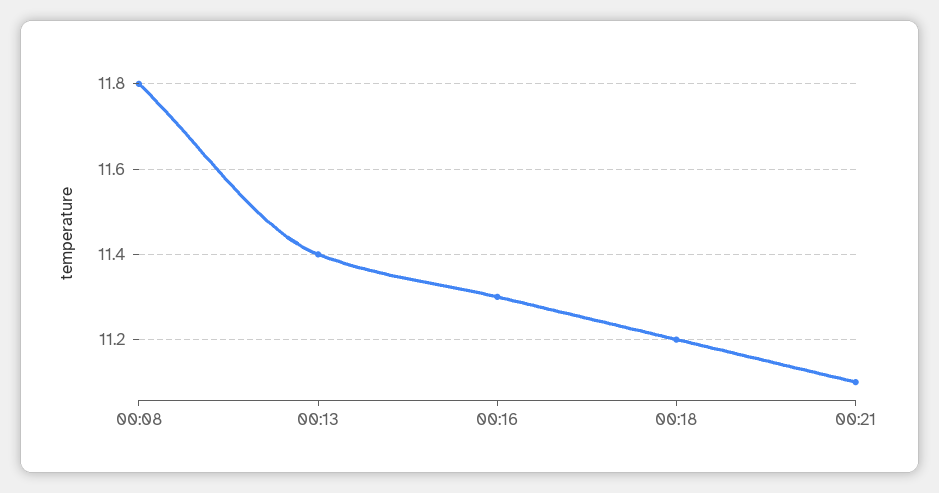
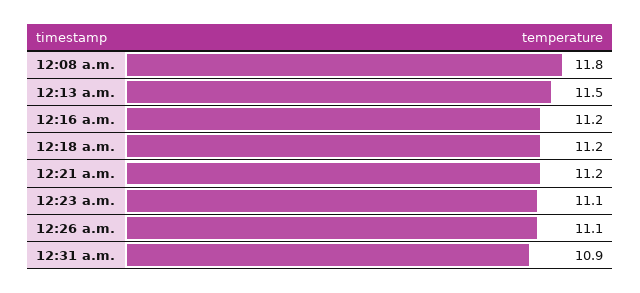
00:13: 11.4 -> 11.5
00:16: 11.3 -> 11.2
00:21: 11.1 -> 11.2
12:23 a.m.: none -> 11.1
12:26 a.m.: none -> 11.1
12:31 a.m.: none -> 10.9

